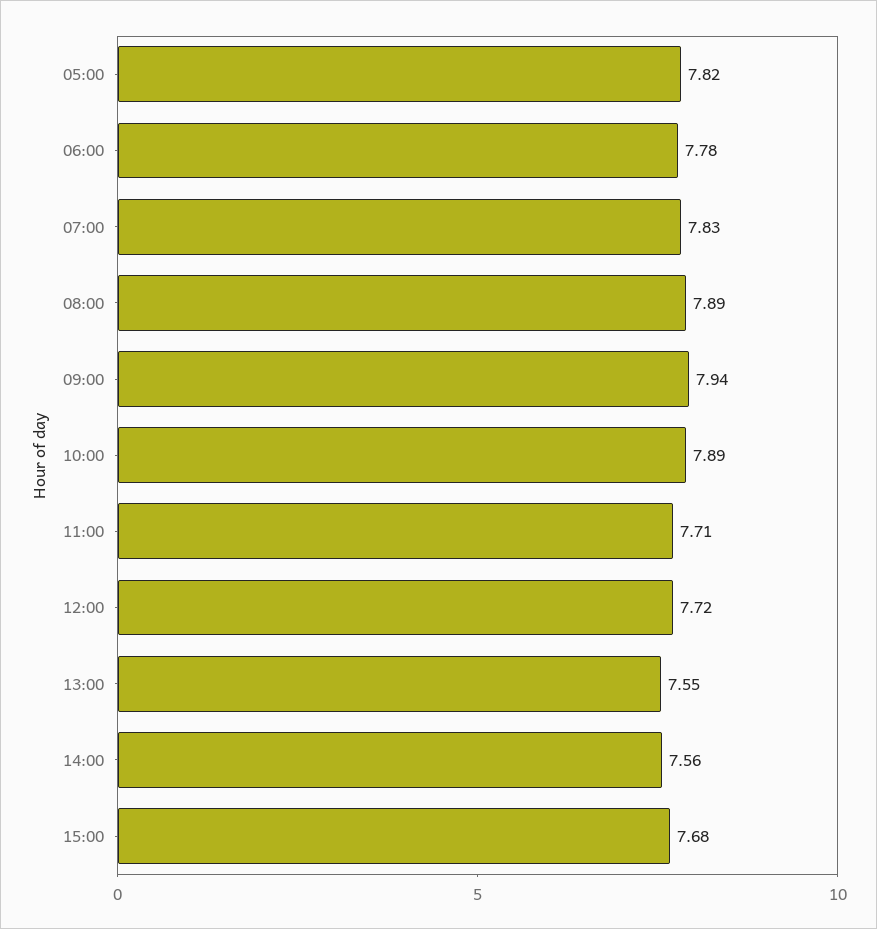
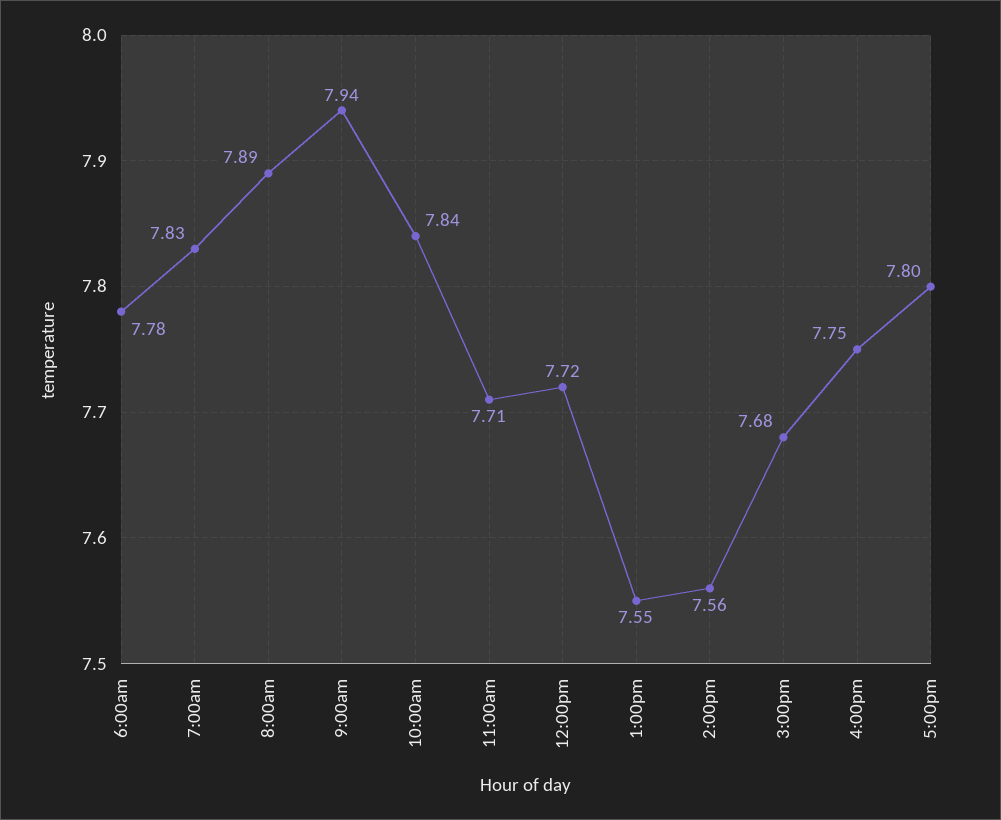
05:00: 7.82 -> none
10:00: 7.89 -> 7.84
4:00pm: none -> 7.75
5:00pm: none -> 7.8

